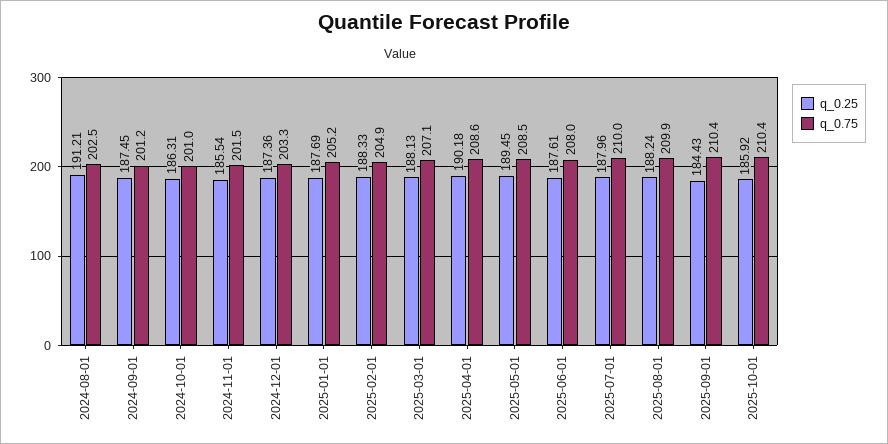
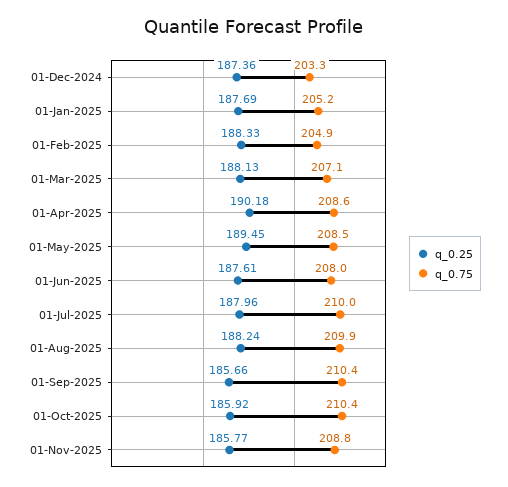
q_0.25, 2024-08-01: 191.21 -> none
q_0.75, 2024-08-01: 202.5 -> none
q_0.25, 2024-09-01: 187.45 -> none
q_0.75, 2024-09-01: 201.2 -> none
q_0.25, 2024-10-01: 186.31 -> none
q_0.75, 2024-10-01: 201 -> none
q_0.25, 2024-11-01: 185.54 -> none
q_0.75, 2024-11-01: 201.5 -> none
q_0.25, 2025-09-01: 184.43 -> 185.66
q_0.25, 01-Nov-2025: none -> 185.77
q_0.75, 01-Nov-2025: none -> 208.8

